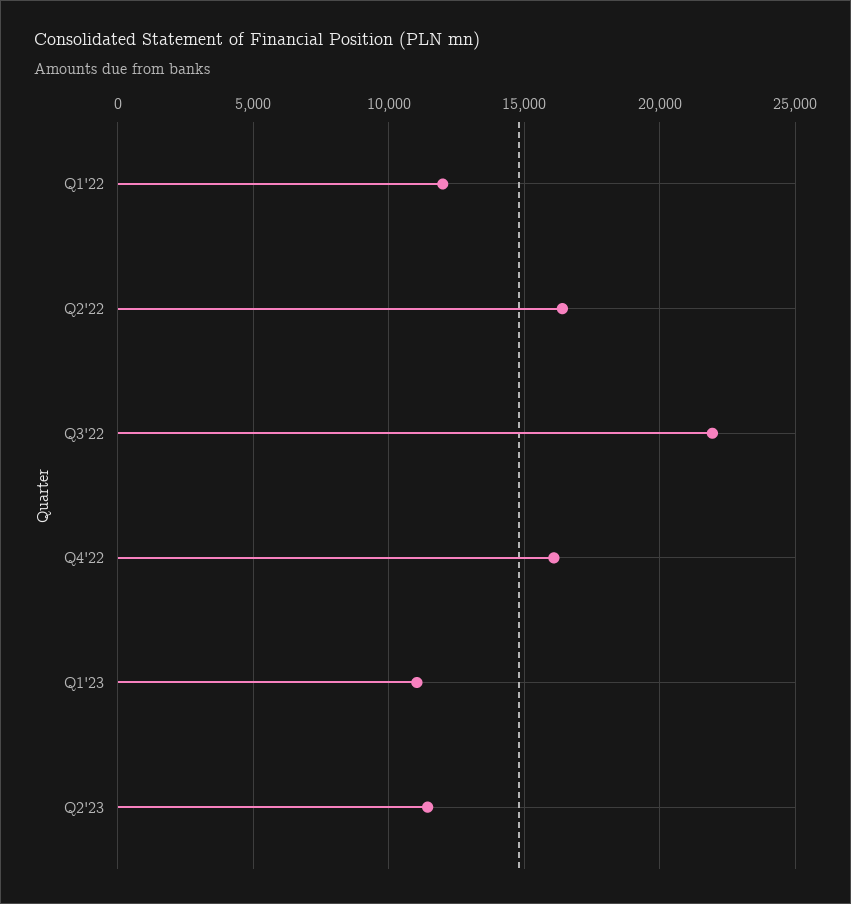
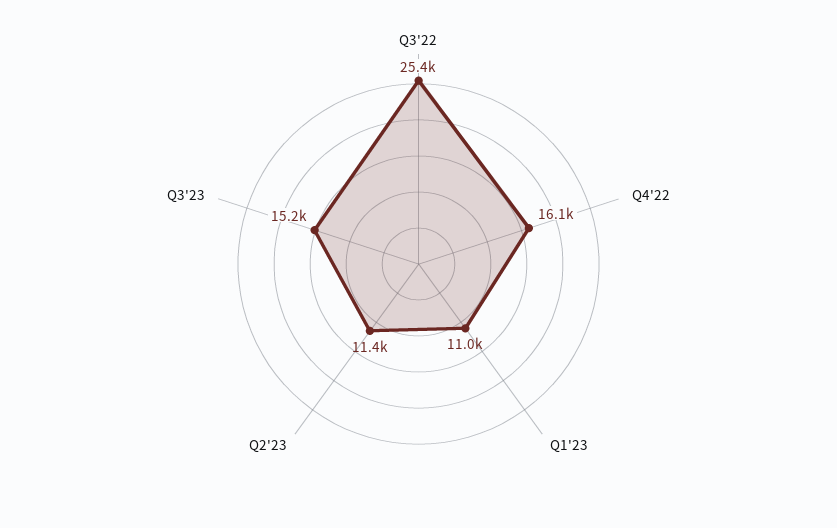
Q1'22: 12000 -> none
Q2'22: 16500 -> none
Q3'22: 22000 -> 25400
Q3'23: none -> 15200

